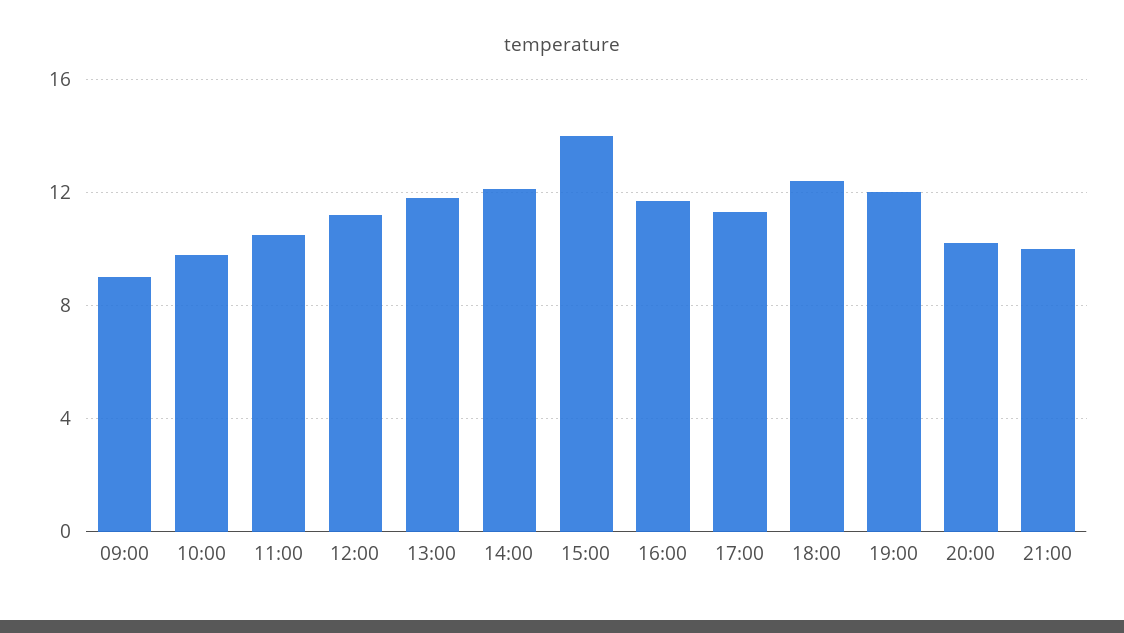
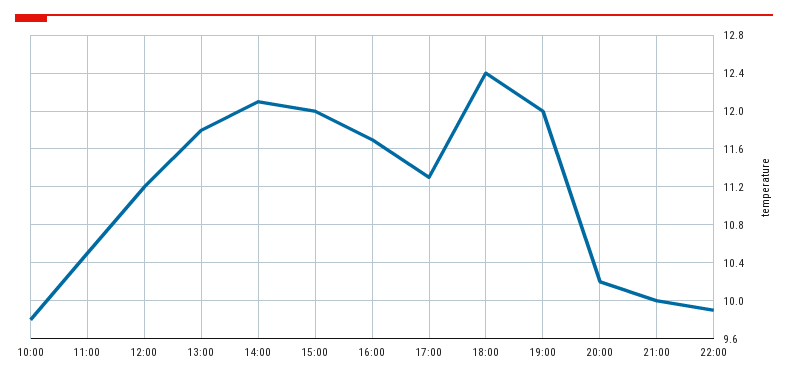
09:00: 9 -> none
15:00: 14 -> 12
22:00: none -> 9.9

